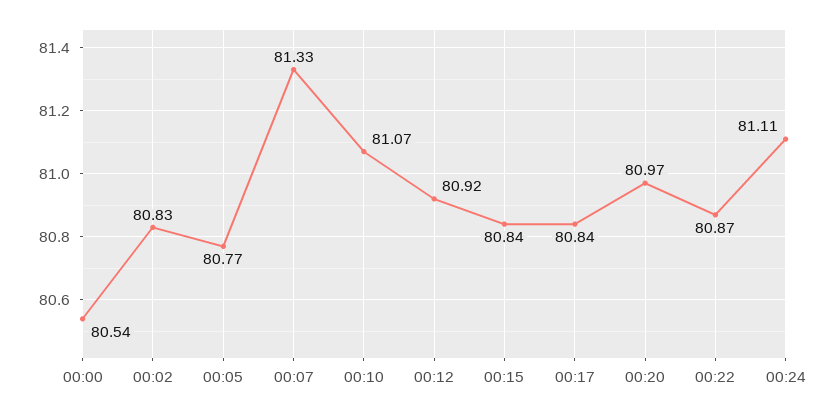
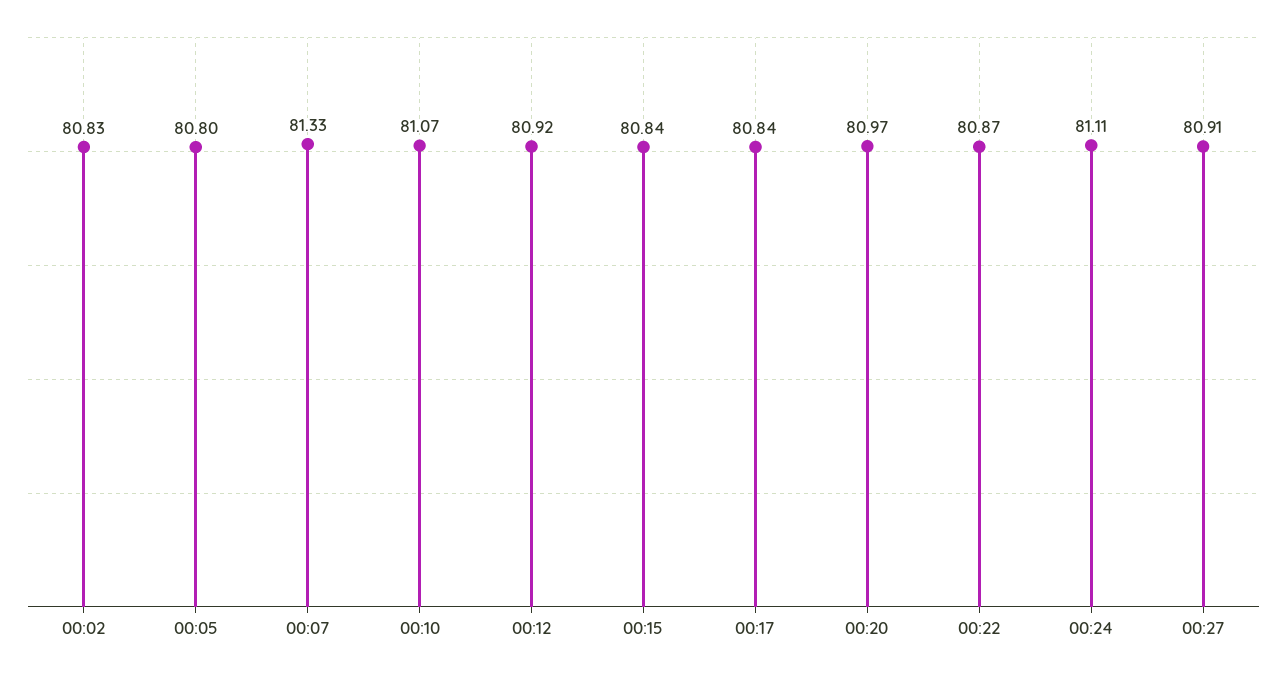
00:00: 80.54 -> none
00:05: 80.77 -> 80.8
00:27: none -> 80.91

